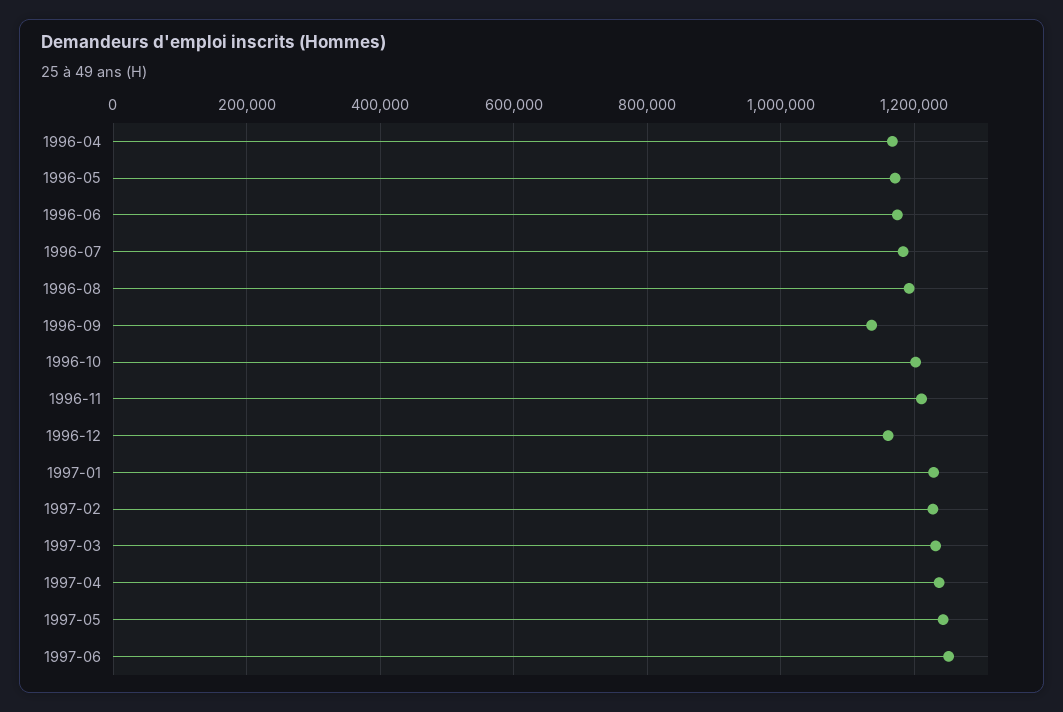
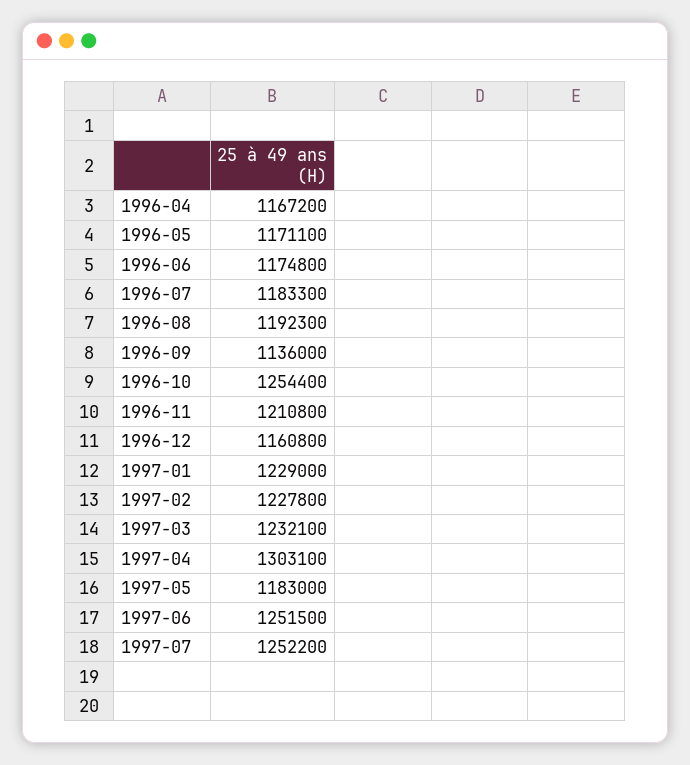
1996-10: 1200000 -> 1254400
1997-04: 1240000 -> 1303100
1997-05: 1240000 -> 1183000
1997-07: none -> 1252200

